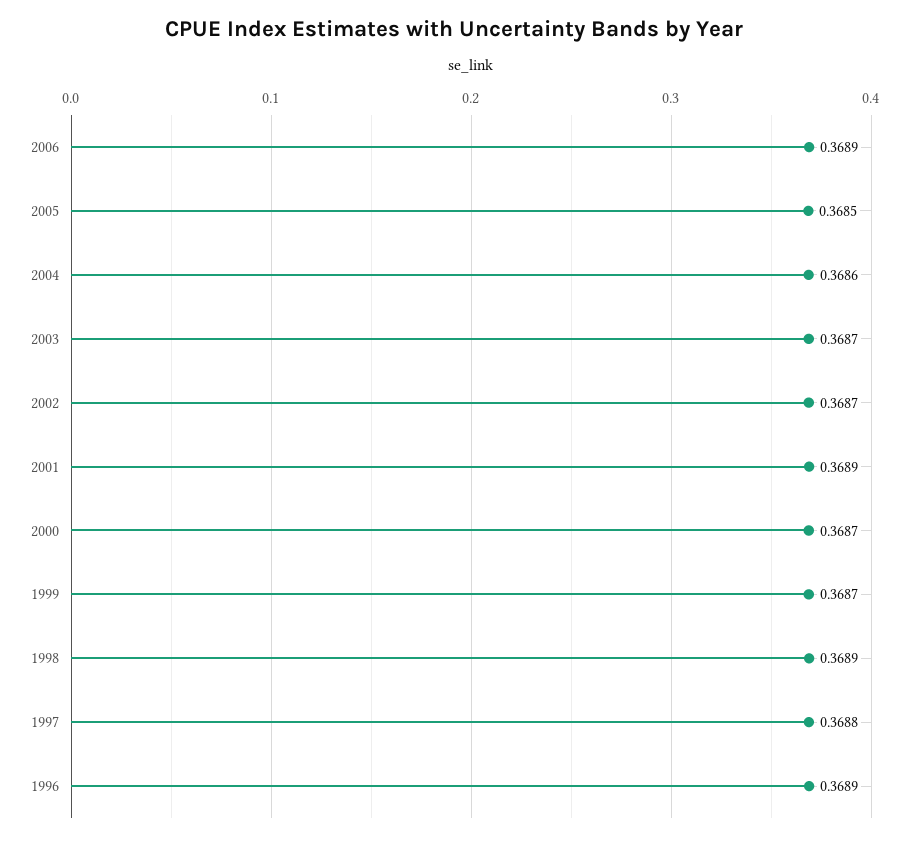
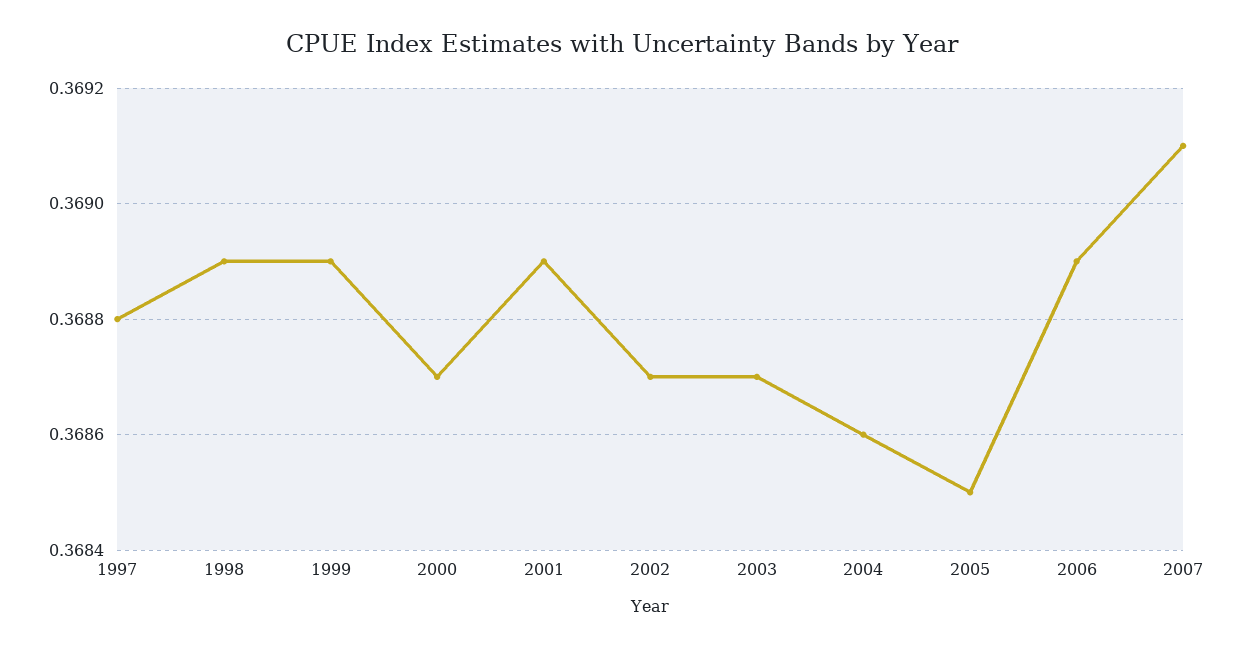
1999: 0.3687 -> 0.3689
1996: 0.3689 -> none
2007: none -> 0.3691

